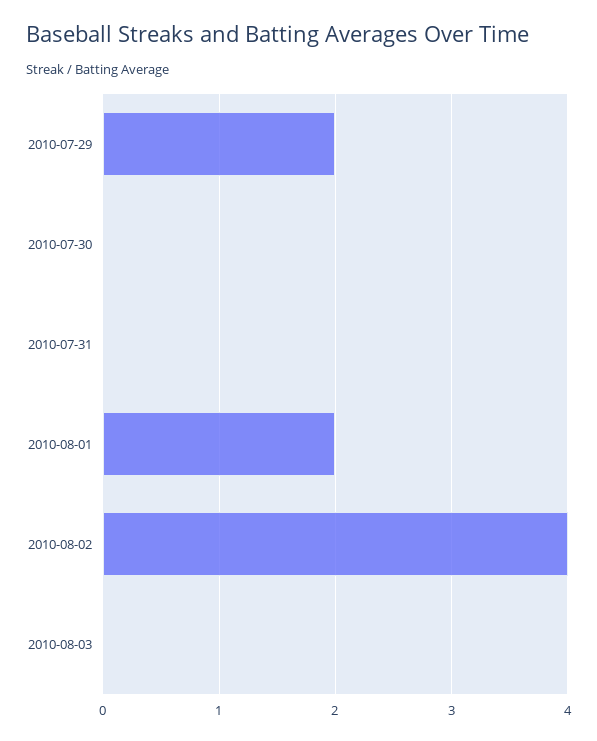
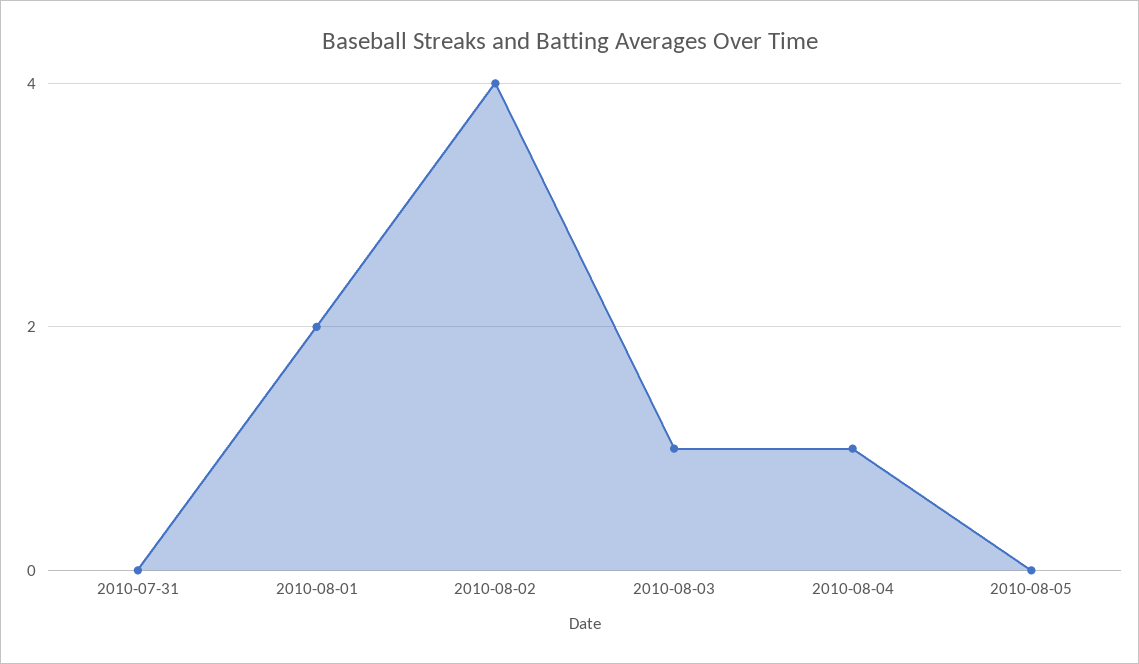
2010-07-29: 2 -> none
2010-07-30: 0 -> none
2010-08-03: 0 -> 1
2010-08-04: none -> 1
2010-08-05: none -> 0

